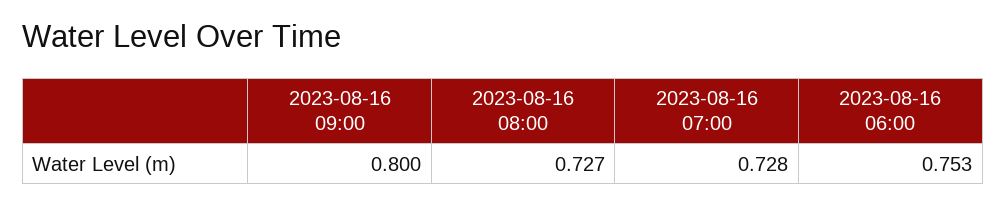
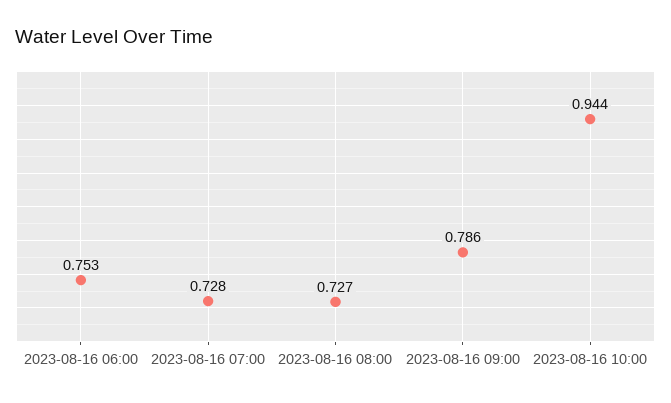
2023-08-16 09:00: 0.8 -> 0.786
2023-08-16 10:00: none -> 0.944

